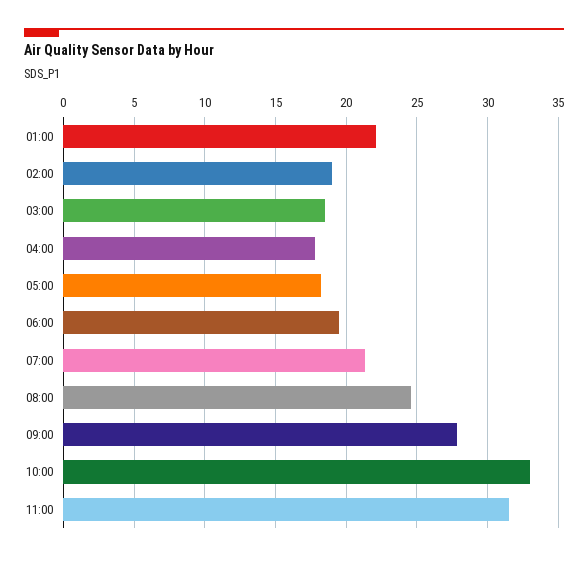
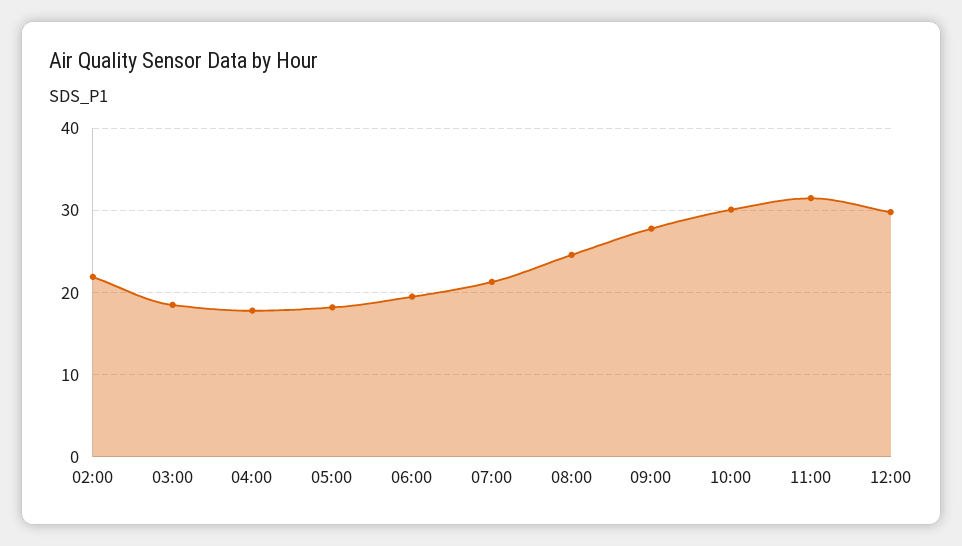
01:00: 22 -> none
02:00: 19 -> 22
10:00: 33 -> 30
12:00: none -> 30

